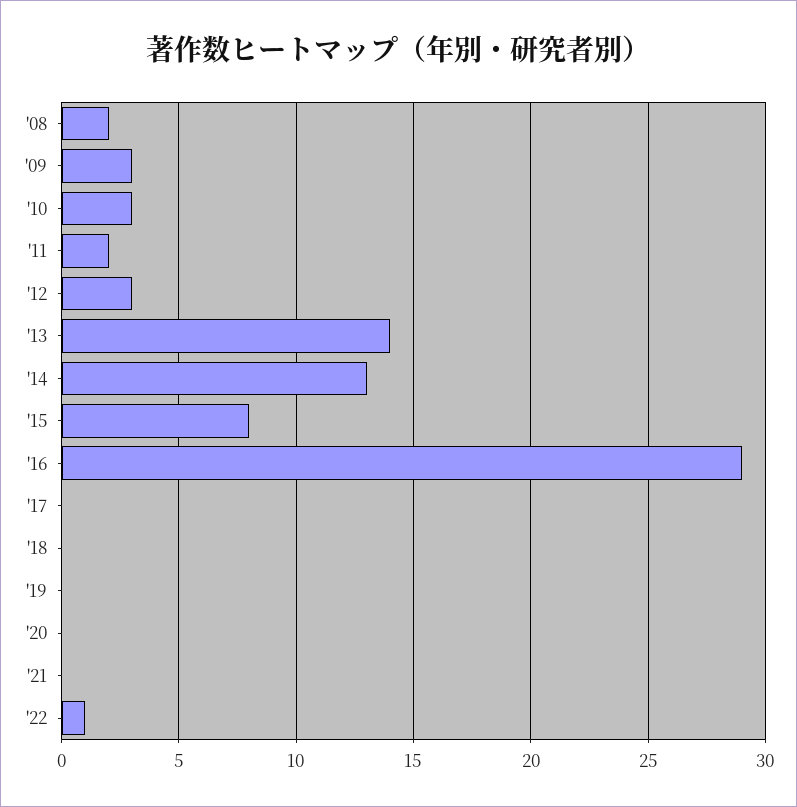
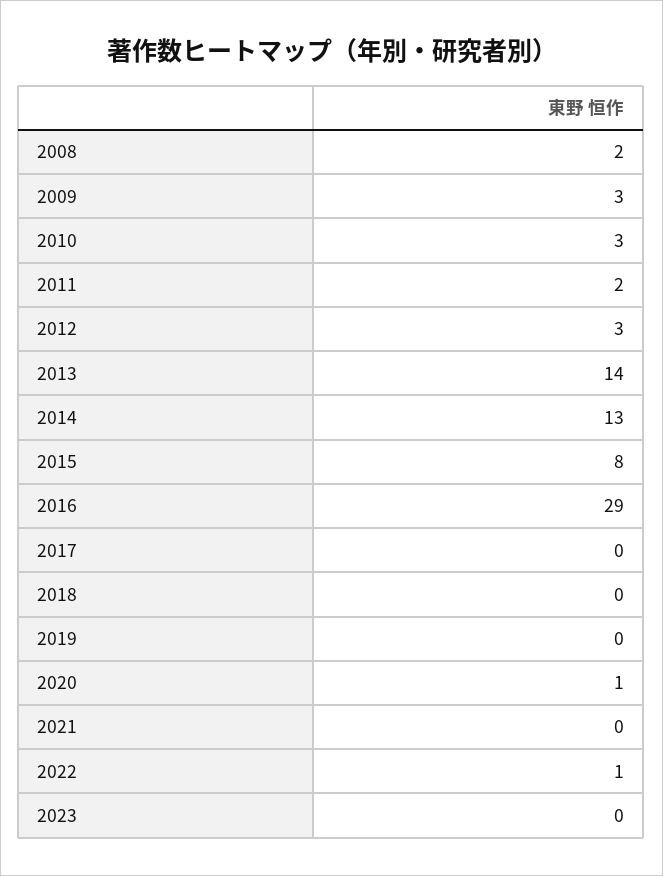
'20: 0 -> 1
2023: none -> 0

